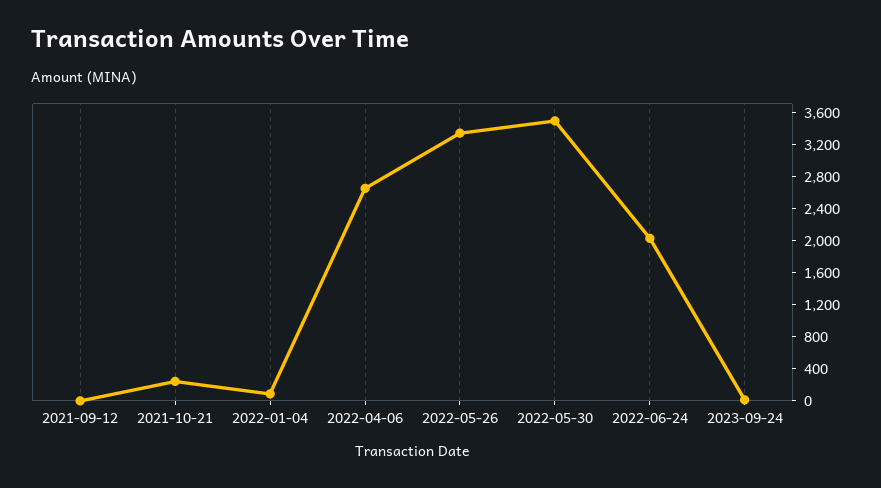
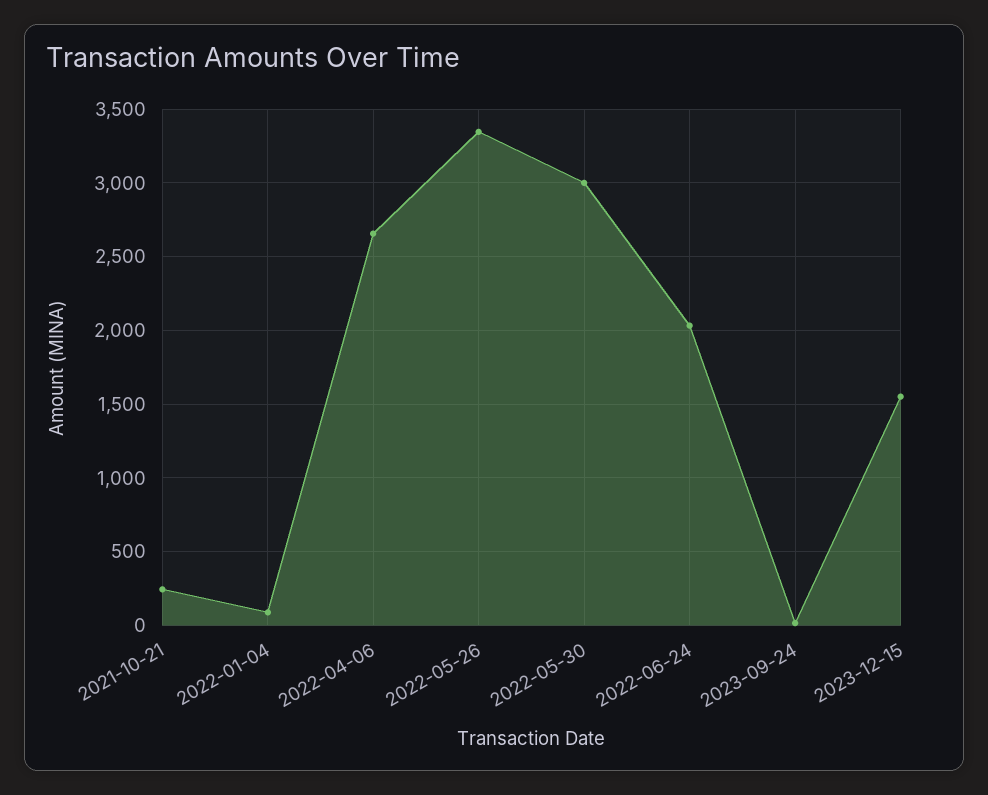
2021-09-12: 0 -> none
2022-05-30: 3500 -> 3000
2023-12-15: none -> 1550

